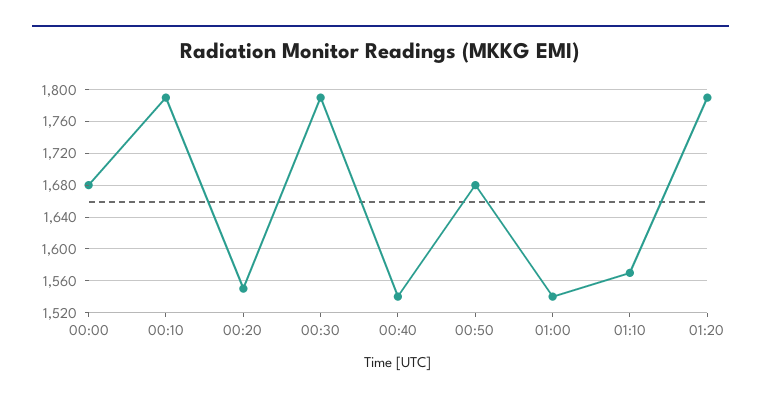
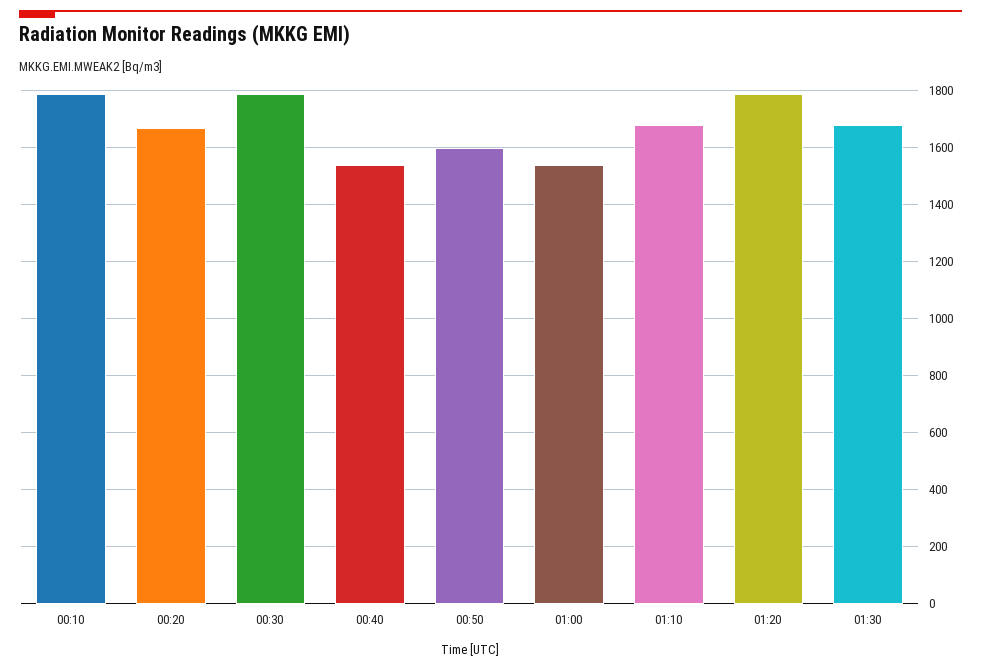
00:00: 1680 -> none
00:20: 1550 -> 1675
00:50: 1680 -> 1600
01:10: 1570 -> 1675
01:30: none -> 1675

